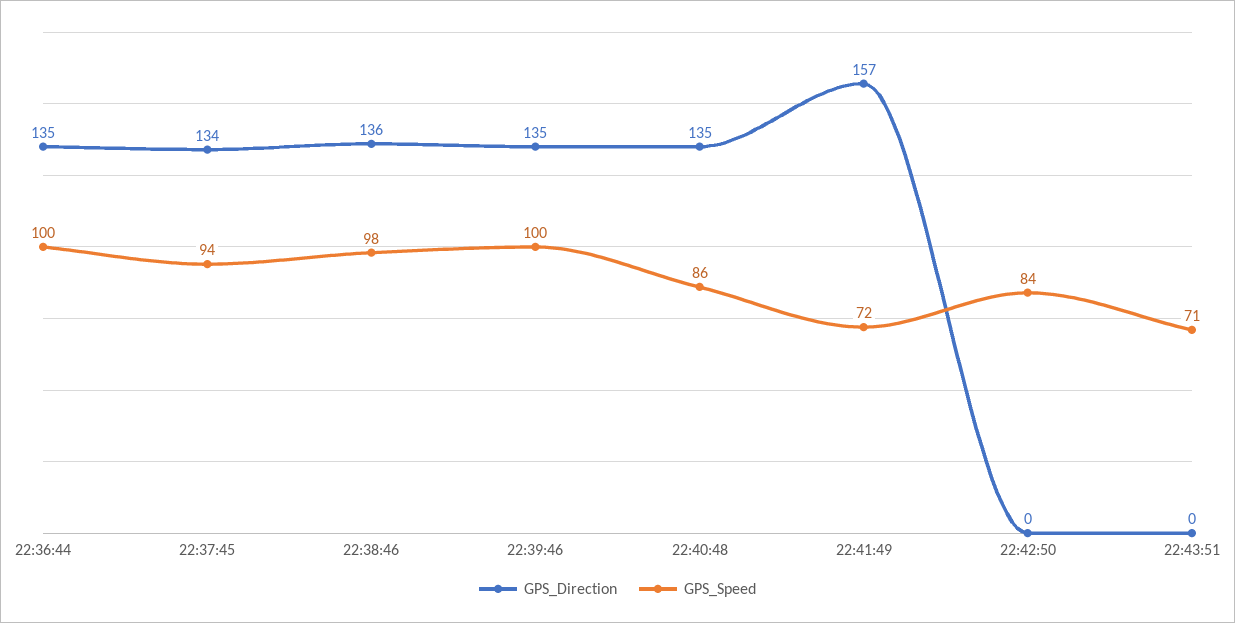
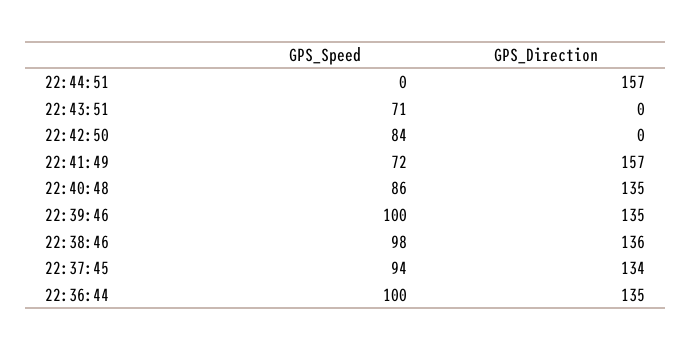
GPS_Speed, 22:44:51: none -> 0
GPS_Direction, 22:44:51: none -> 157

